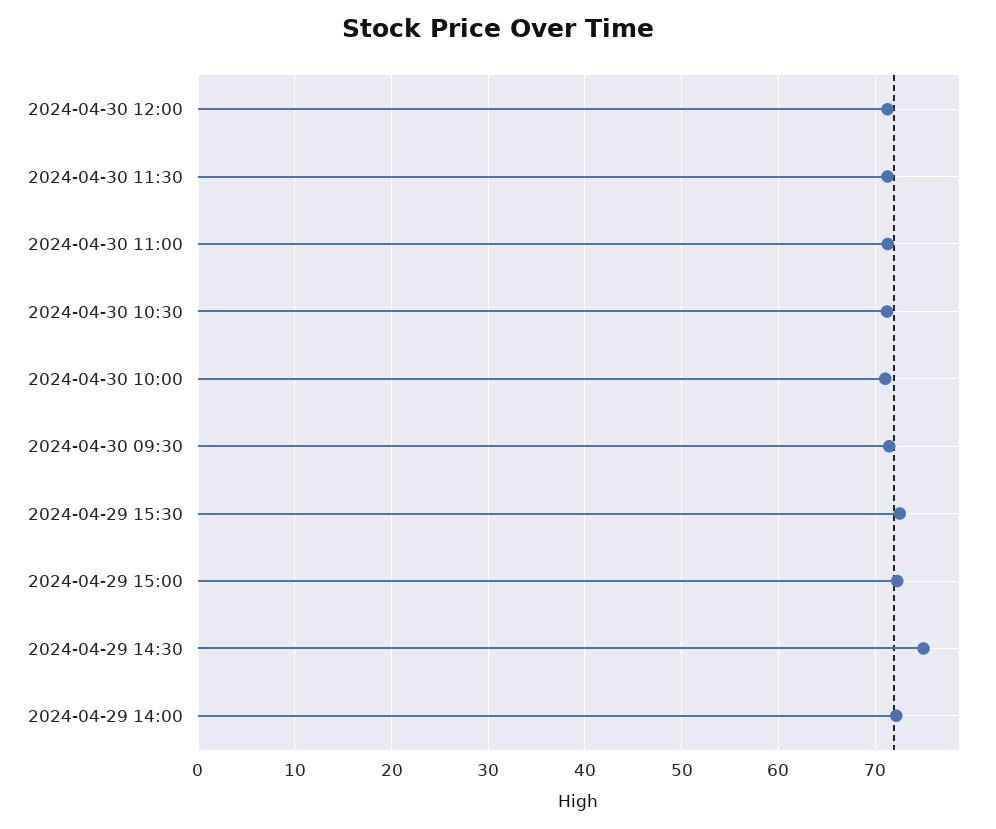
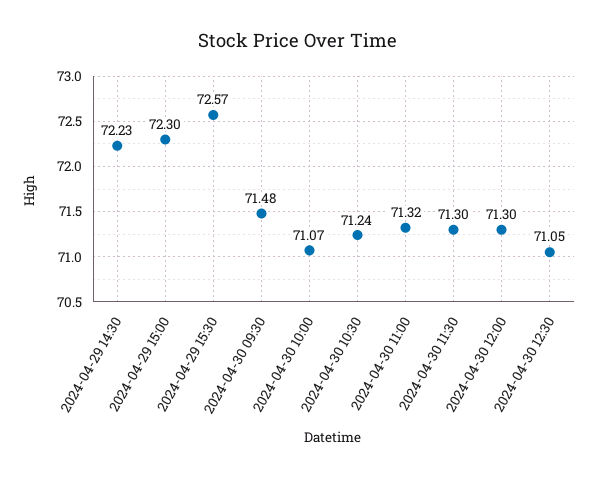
2024-04-29 14:30: 75 -> 72.23
2024-04-29 14:00: 72 -> none
2024-04-30 12:30: none -> 71.05

